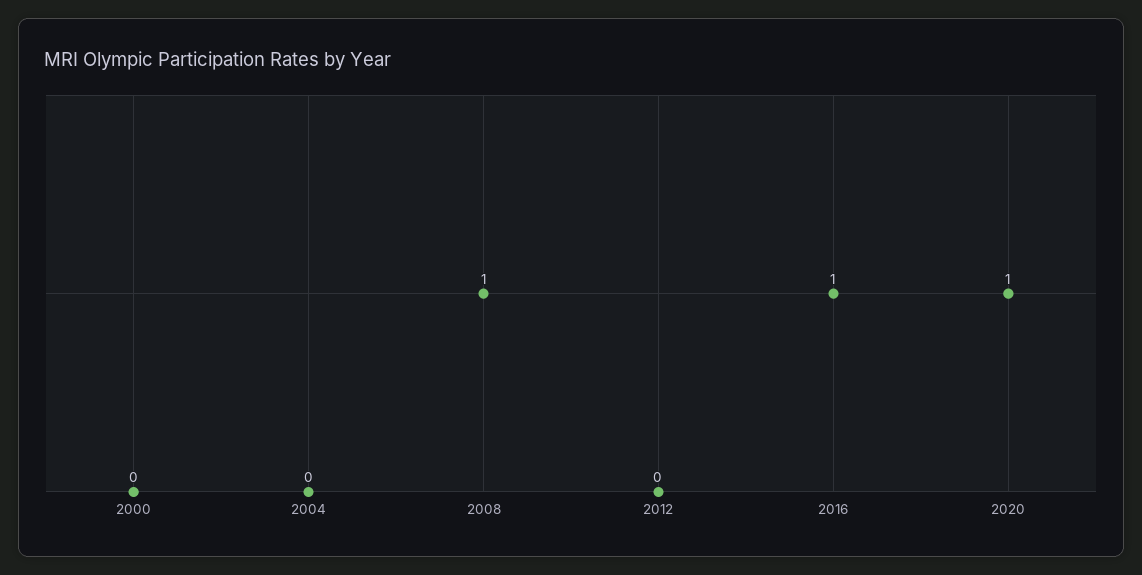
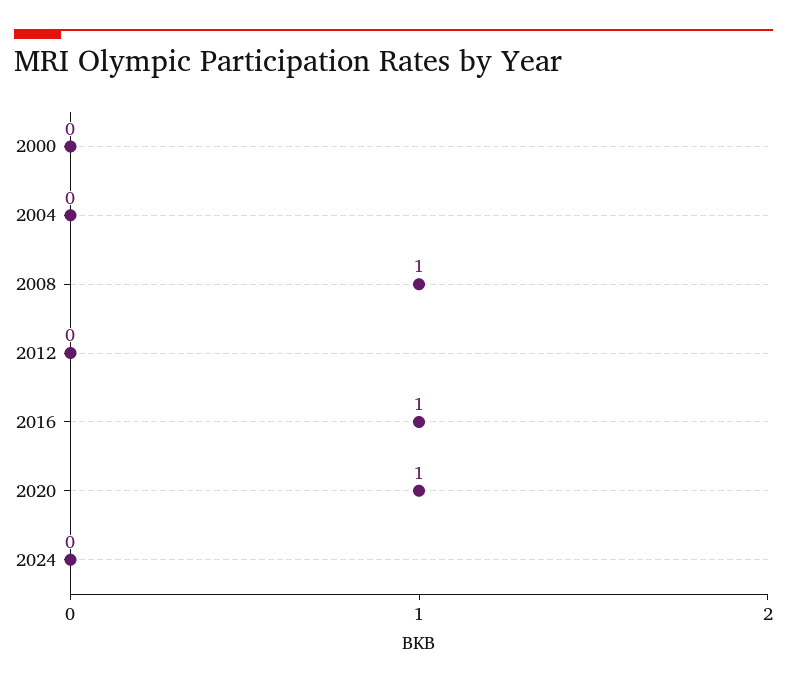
2024: none -> 0

